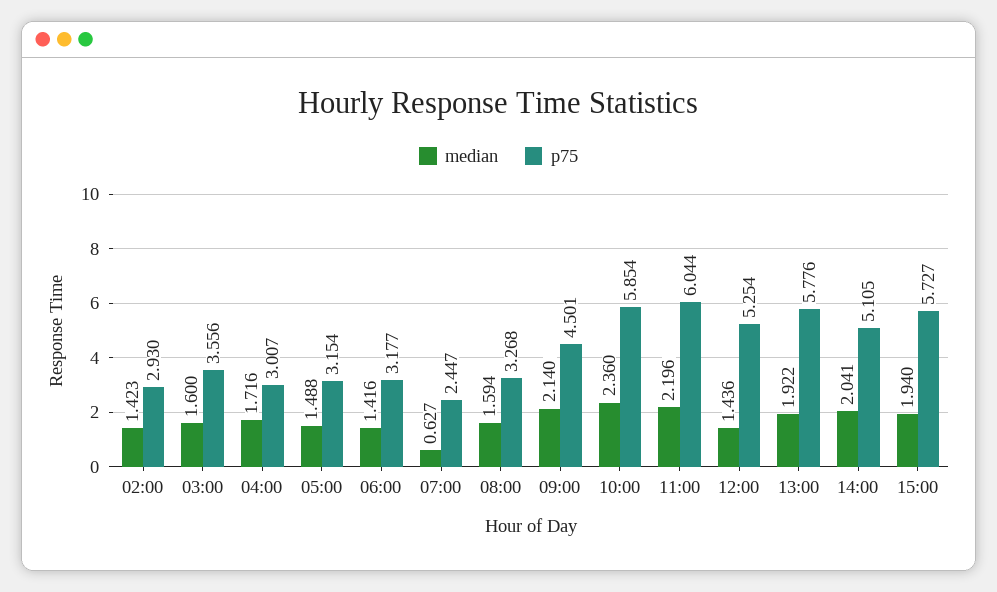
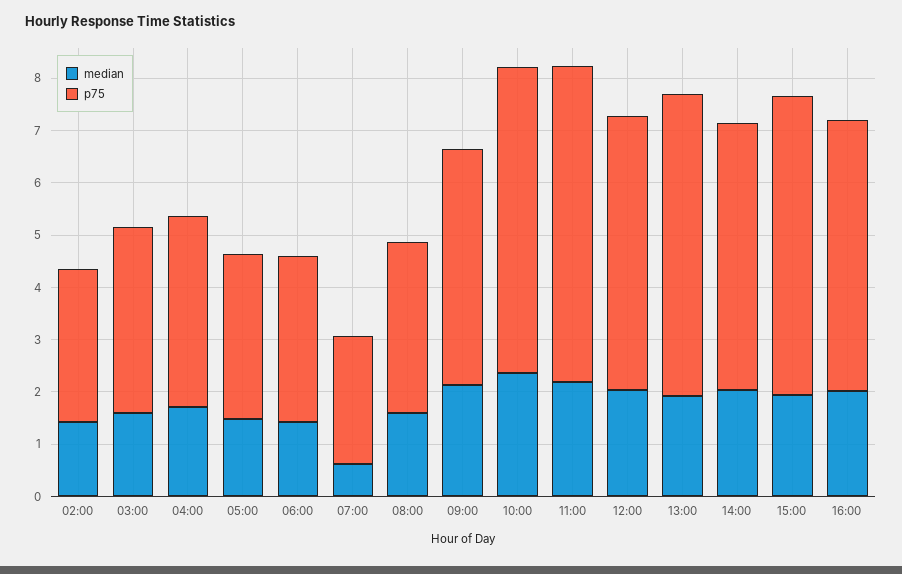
p75, 04:00: 3.007 -> 3.6
median, 12:00: 1.436 -> 2
median, 16:00: none -> 2
p75, 16:00: none -> 5.2

